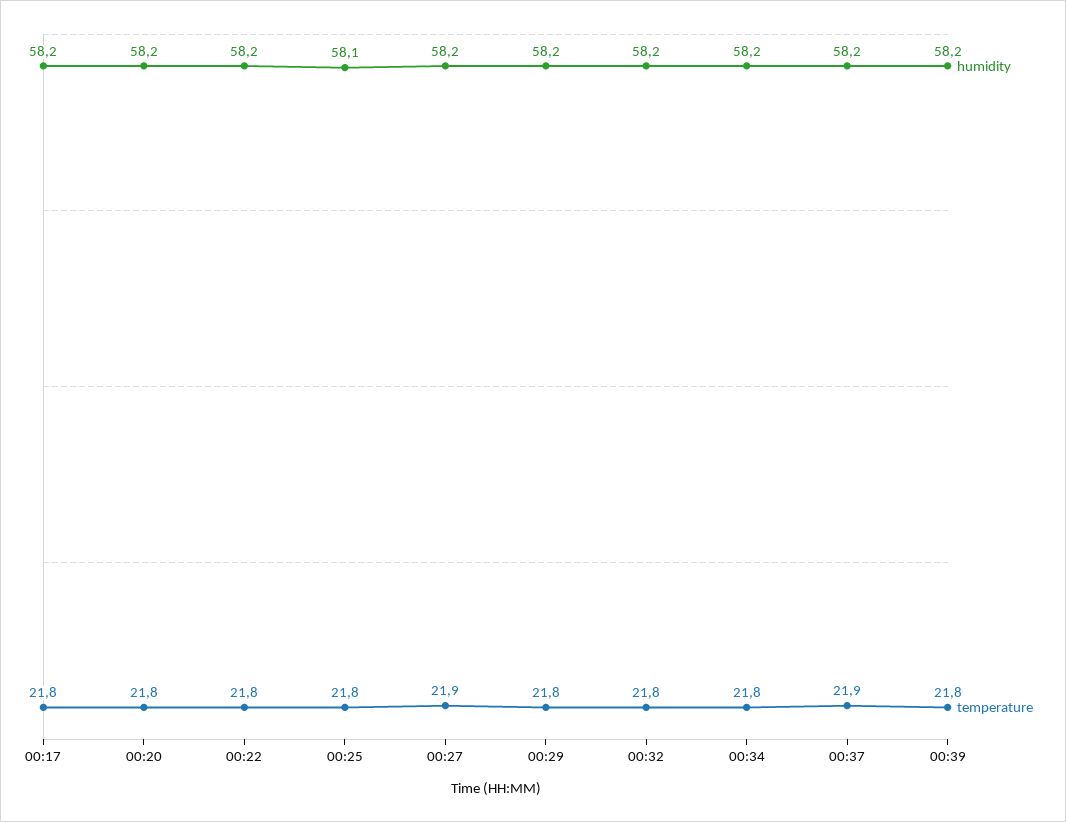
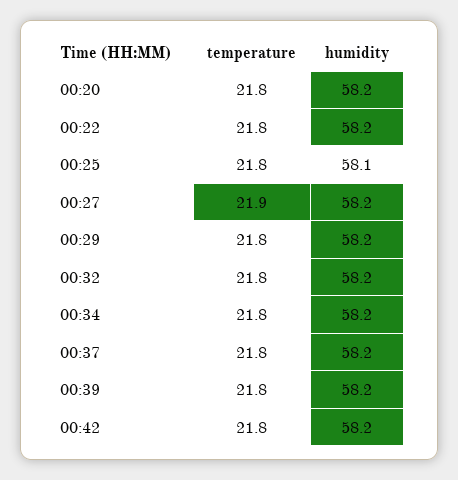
humidity, 00:17: 58.2 -> none
temperature, 00:17: 21.8 -> none
temperature, 00:37: 21.9 -> 21.8
temperature, 00:42: none -> 21.8
humidity, 00:42: none -> 58.2

